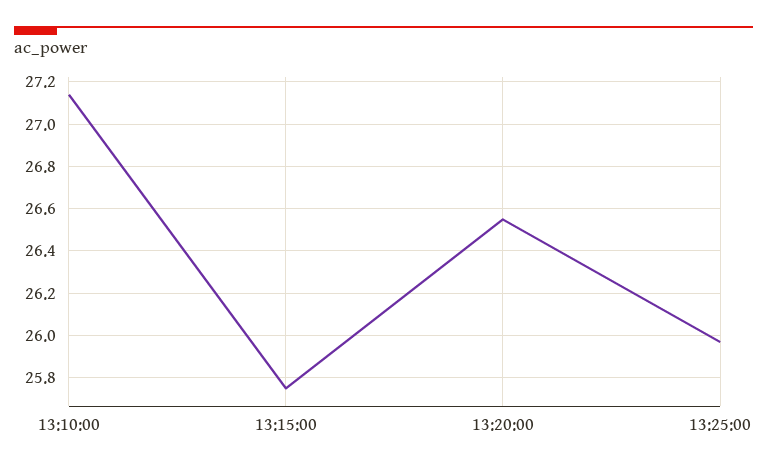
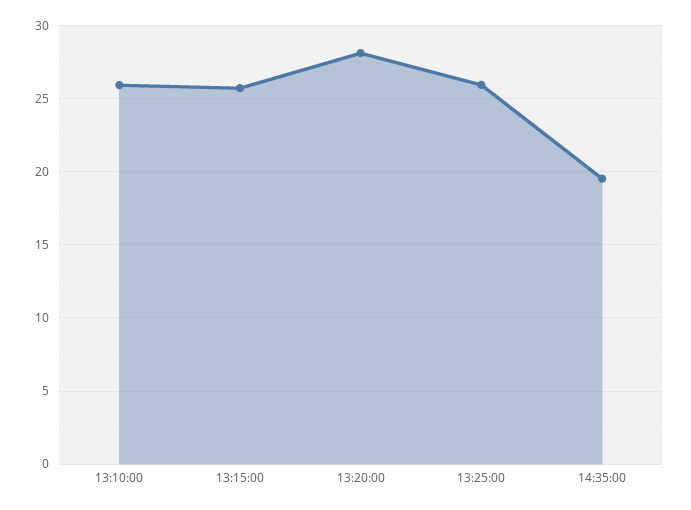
13:10:00: 27.15 -> 26
13:20:00: 26.55 -> 28
14:35:00: none -> 19.5

